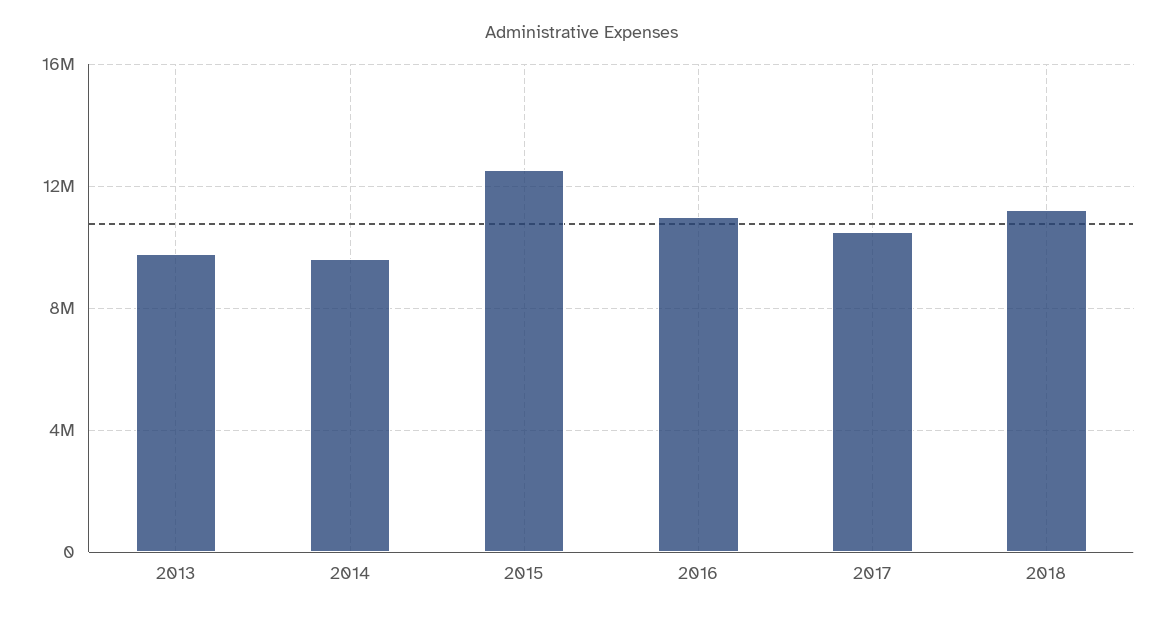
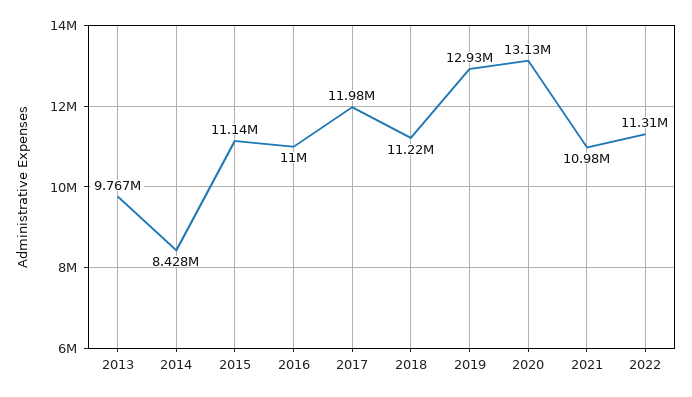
2014: 9500000 -> 8428000
2015: 12500000 -> 11140000
2017: 10500000 -> 11980000
2019: none -> 12930000
2020: none -> 13130000
2021: none -> 10980000
2022: none -> 11310000

